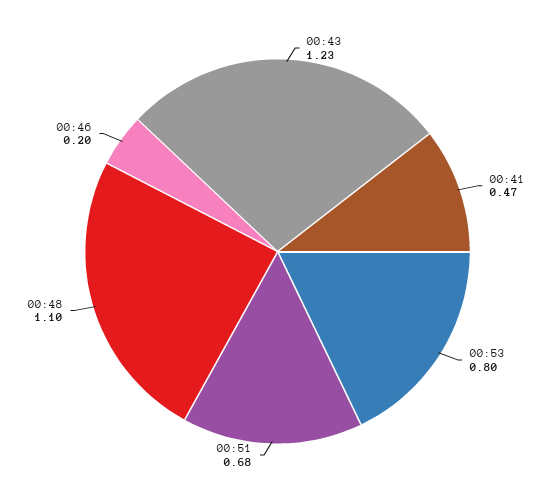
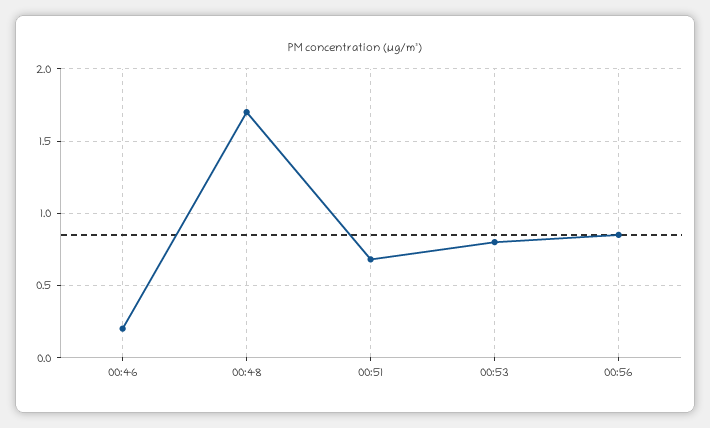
00:43: 1.23 -> none
00:41: 0.47 -> none
00:48: 1.1 -> 1.7
00:56: none -> 0.85

